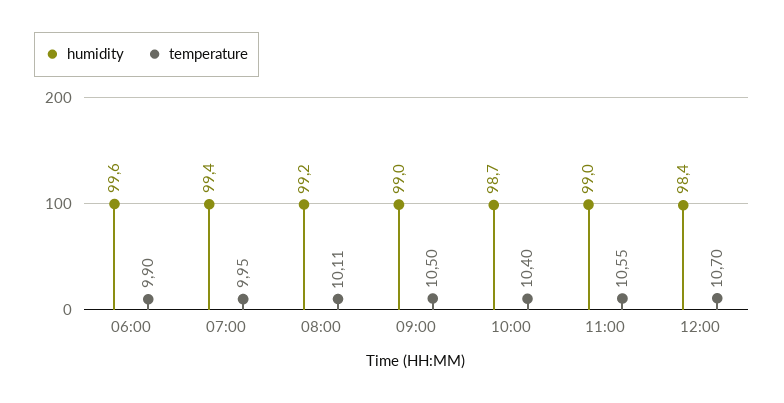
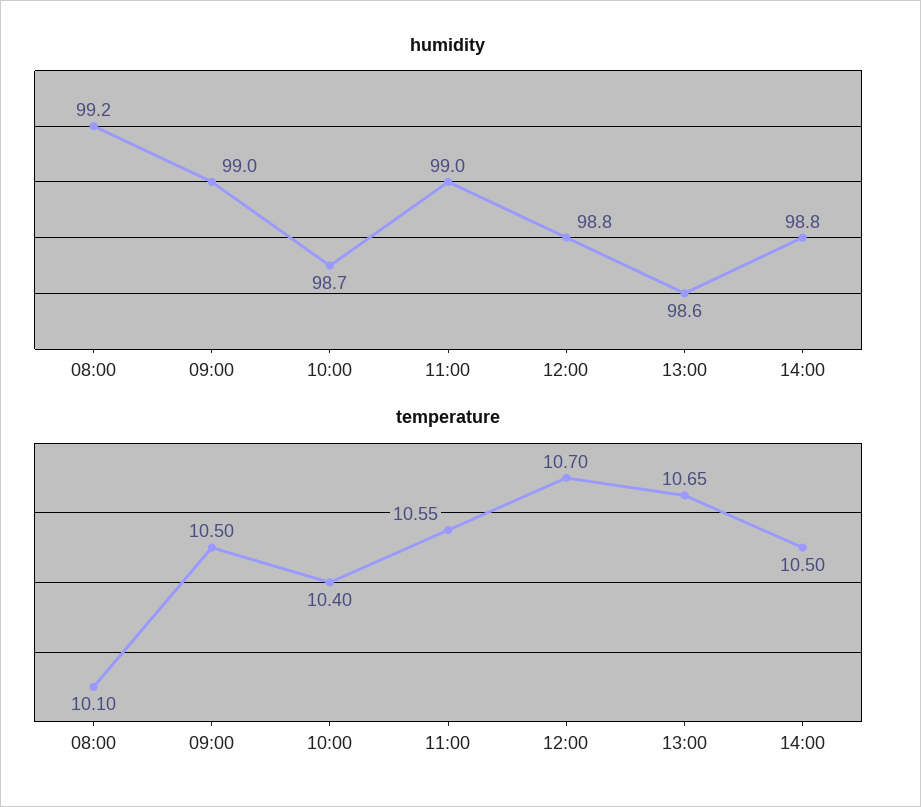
humidity, 06:00: 99.6 -> none
temperature, 06:00: 9.9 -> none
humidity, 07:00: 99.4 -> none
temperature, 07:00: 9.95 -> none
temperature, 08:00: 10.11 -> 10.1
humidity, 12:00: 98.4 -> 98.8
humidity, 13:00: none -> 98.6
humidity, 14:00: none -> 98.8
temperature, 13:00: none -> 10.65
temperature, 14:00: none -> 10.5

